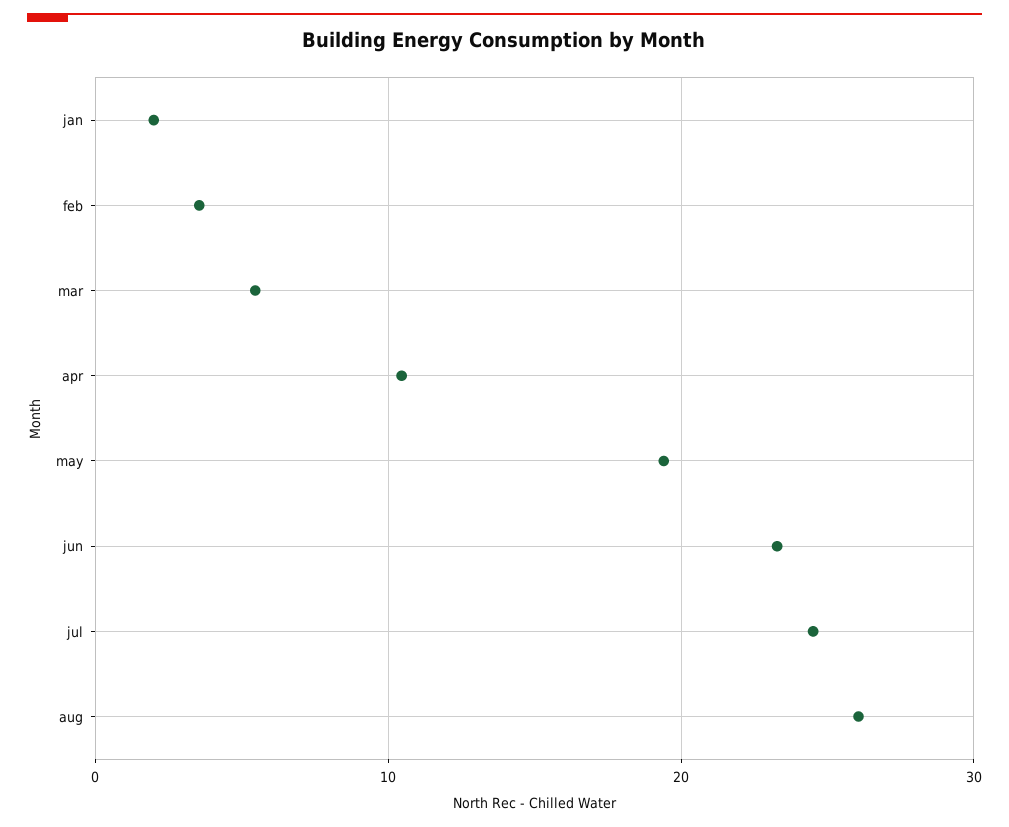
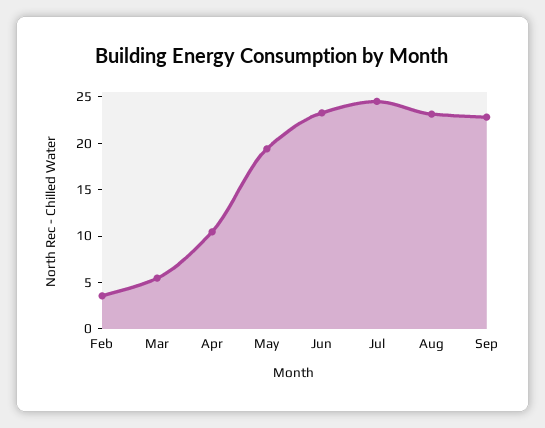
jan: 2 -> none
aug: 26 -> 23
Sep: none -> 23

